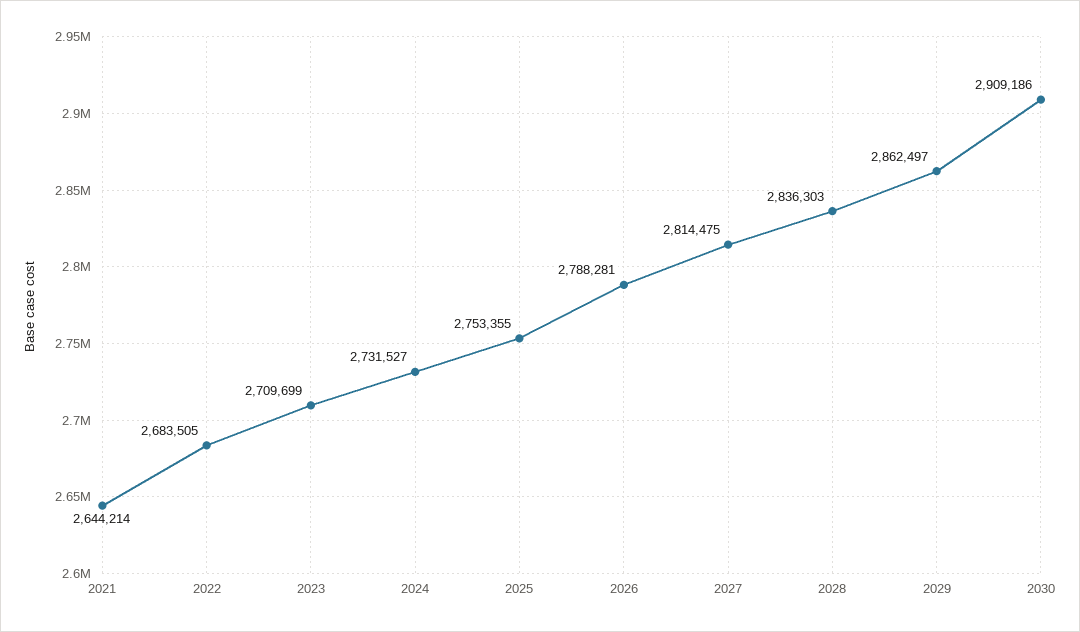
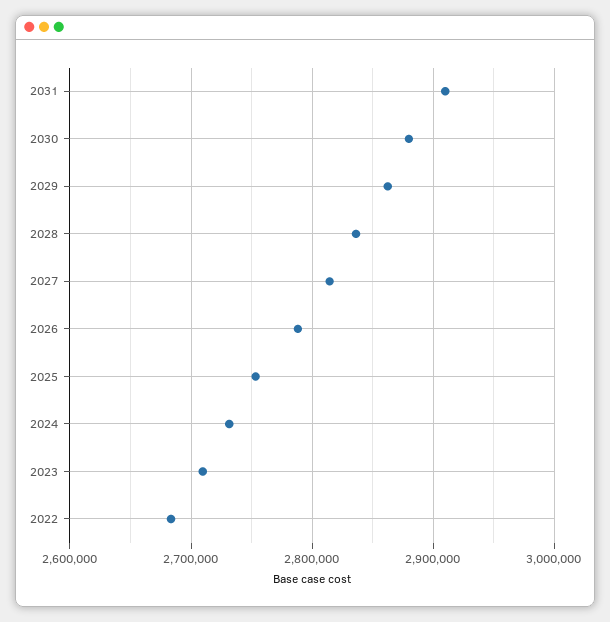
2021: 2644214 -> none
2030: 2909186 -> 2880000
2031: none -> 2910000

